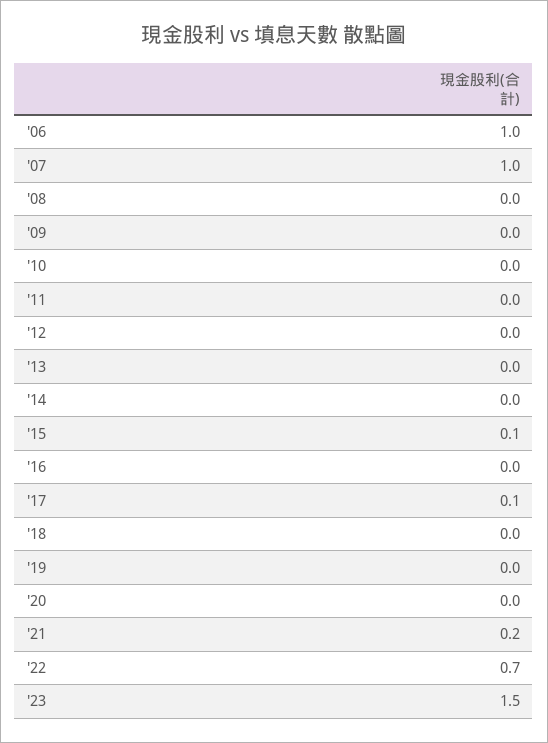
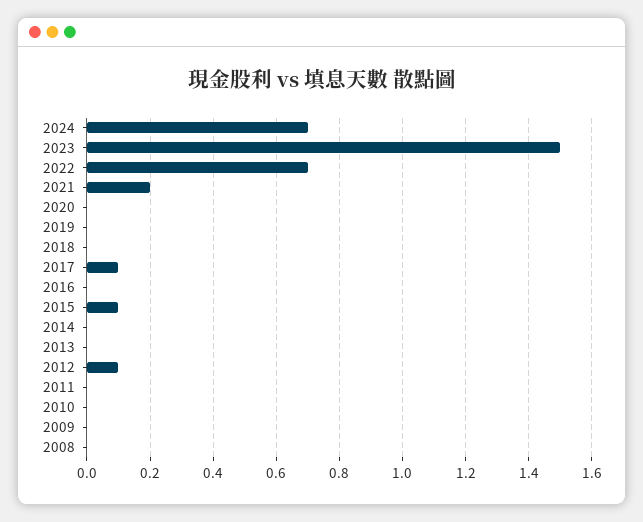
'06: 1 -> none
'07: 1 -> none
'12: 0 -> 0.1
2024: none -> 0.7

